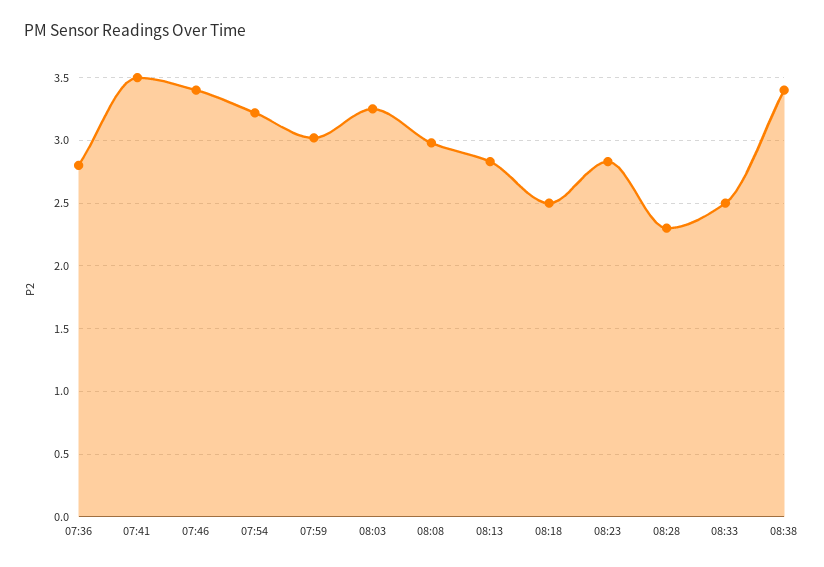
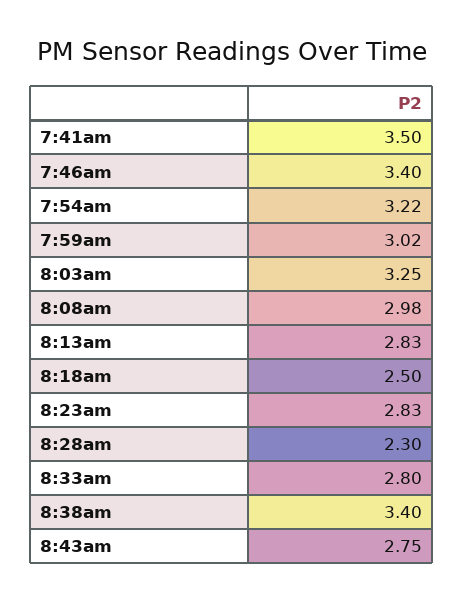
07:36: 2.8 -> none
08:33: 2.5 -> 2.8
8:43am: none -> 2.75

